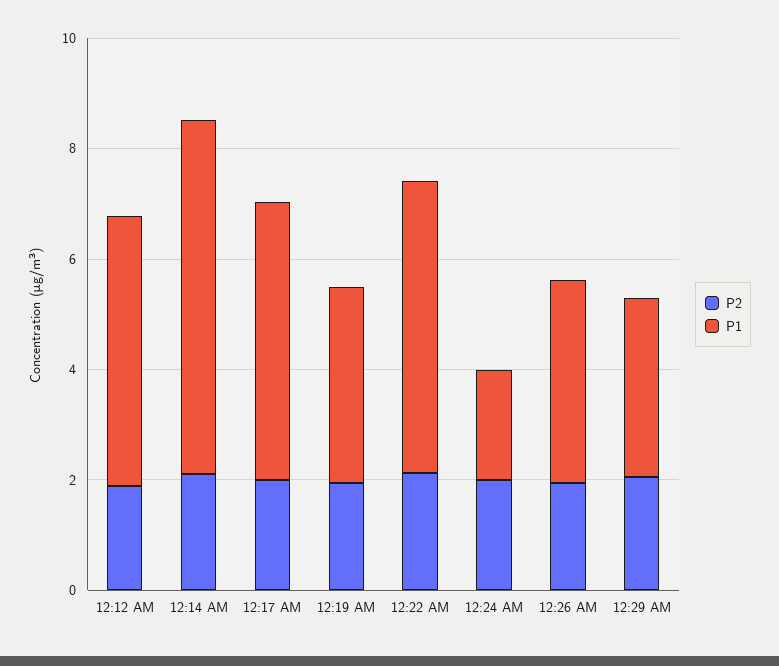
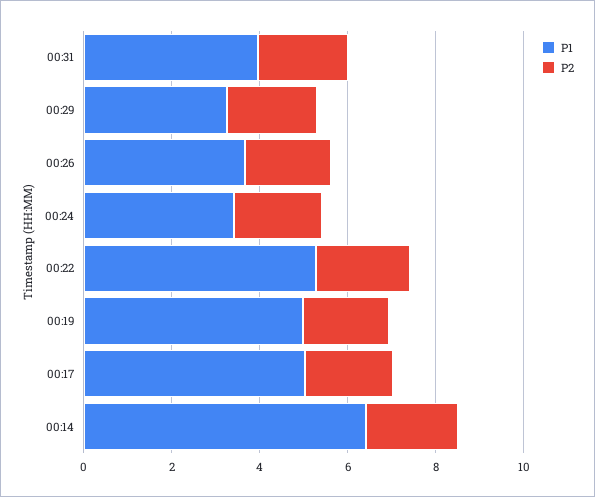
P2, 12:12 AM: 2 -> none
P1, 12:12 AM: 5 -> none
P1, 12:19 AM: 3.5 -> 5
P1, 12:24 AM: 2 -> 3.5
P1, 00:31: none -> 4
P2, 00:31: none -> 2

